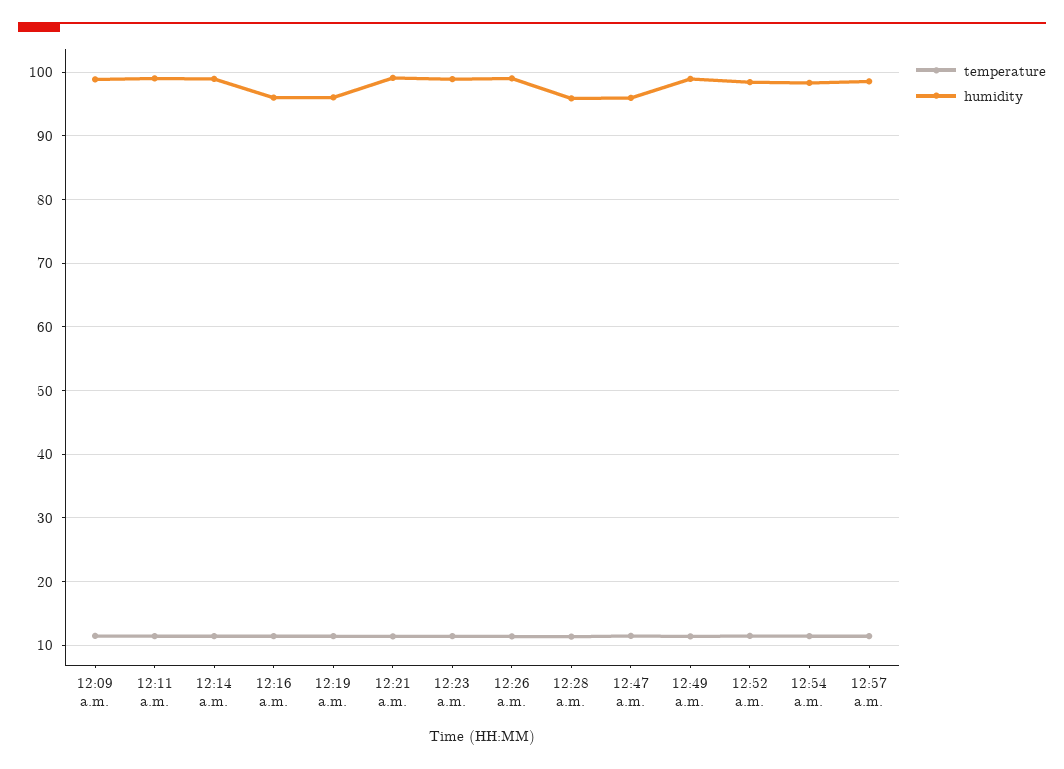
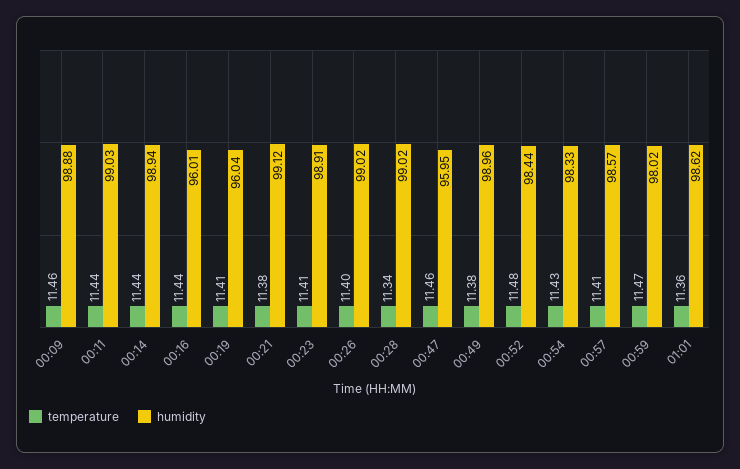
humidity, 12:28 a.m.: 96 -> 99.02
temperature, 00:59: none -> 11.47
humidity, 00:59: none -> 98.02
temperature, 01:01: none -> 11.36
humidity, 01:01: none -> 98.62

